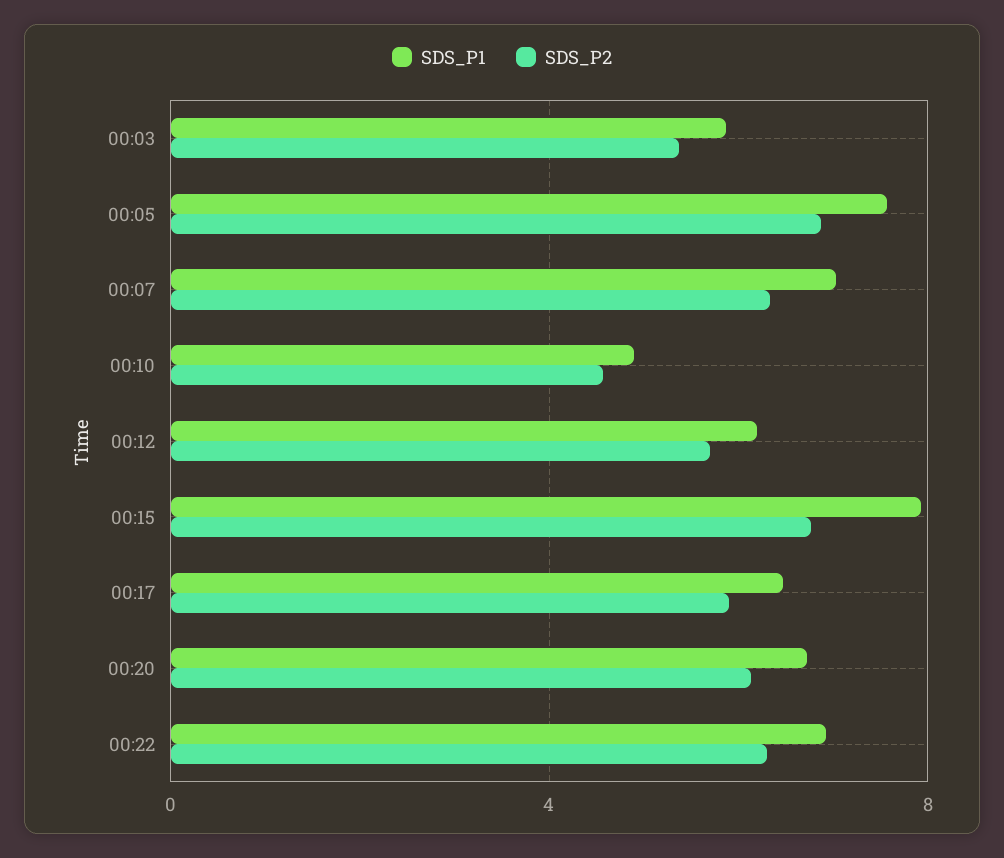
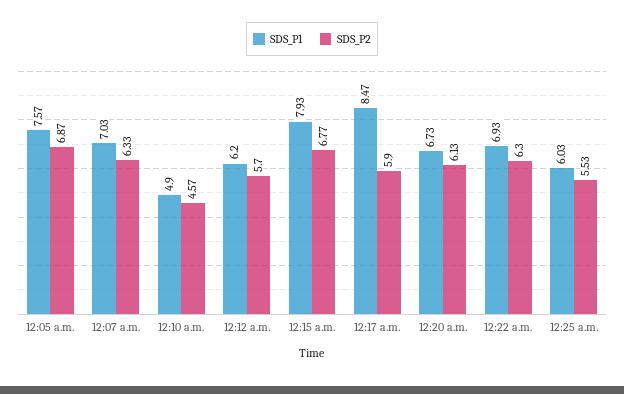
SDS_P1, 00:03: 6 -> none
SDS_P2, 00:03: 5.5 -> none
SDS_P1, 00:17: 6.5 -> 8.47
SDS_P1, 12:25 a.m.: none -> 6.03
SDS_P2, 12:25 a.m.: none -> 5.53

